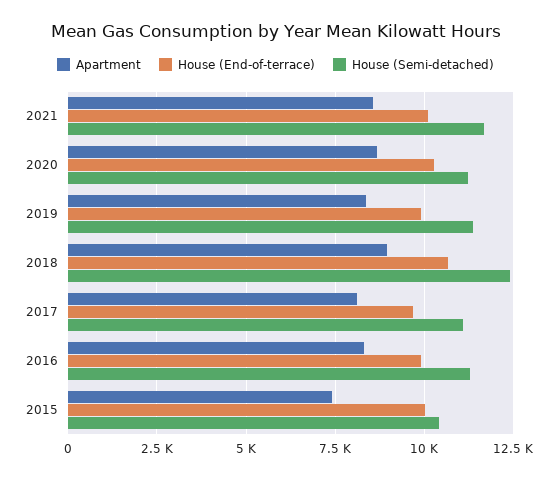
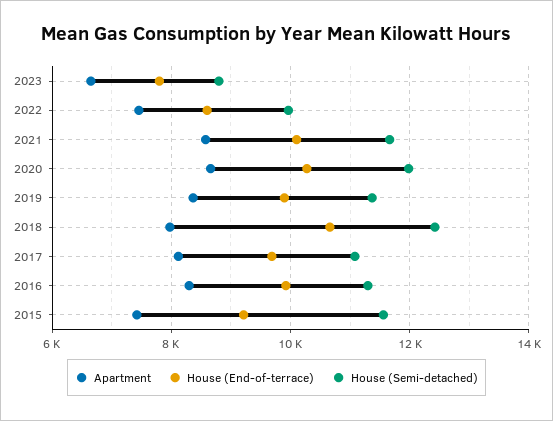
House (Semi-detached), 2020: 11250 -> 12000
Apartment, 2018: 9000 -> 8000
House (End-of-terrace), 2015: 10000 -> 9200
House (Semi-detached), 2015: 10500 -> 11600
Apartment, 2023: none -> 6600
House (End-of-terrace), 2023: none -> 7800
House (Semi-detached), 2023: none -> 8800
Apartment, 2022: none -> 7400
House (End-of-terrace), 2022: none -> 8600
House (Semi-detached), 2022: none -> 10000

